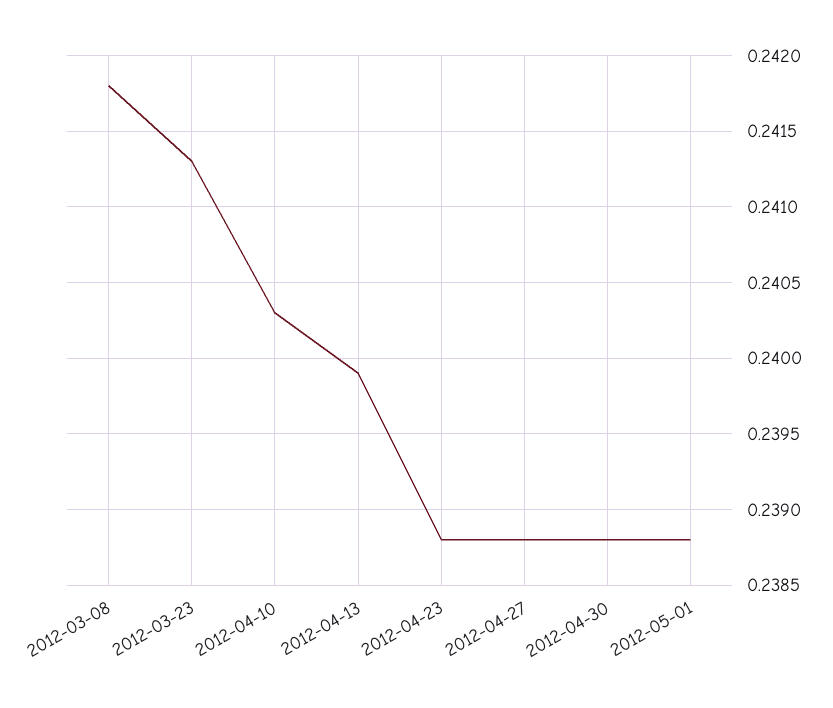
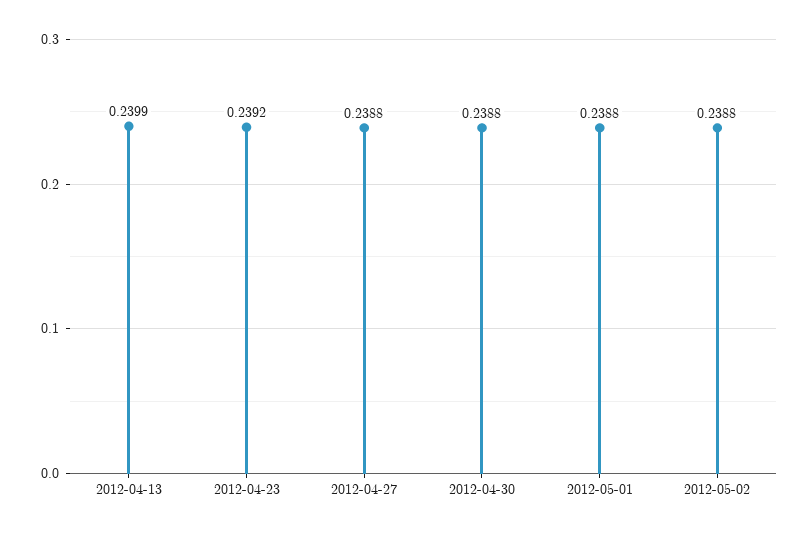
2012-03-08: 0.2418 -> none
2012-03-23: 0.2413 -> none
2012-04-10: 0.2403 -> none
2012-04-23: 0.2388 -> 0.2392
2012-05-02: none -> 0.2388

